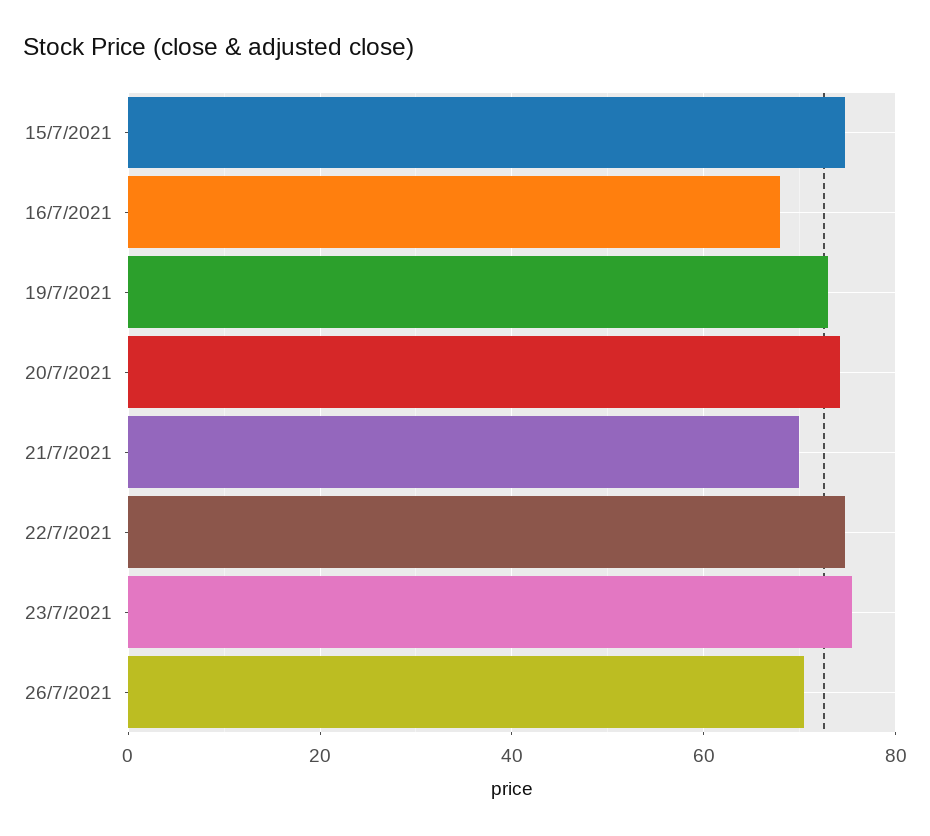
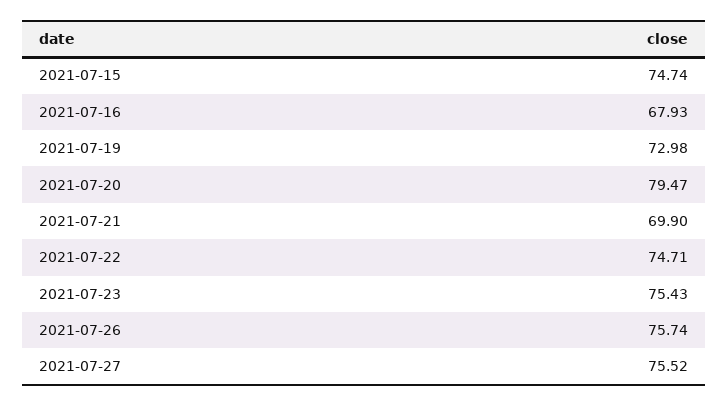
20/7/2021: 74 -> 79.47
26/7/2021: 70 -> 75.74
2021-07-27: none -> 75.52

